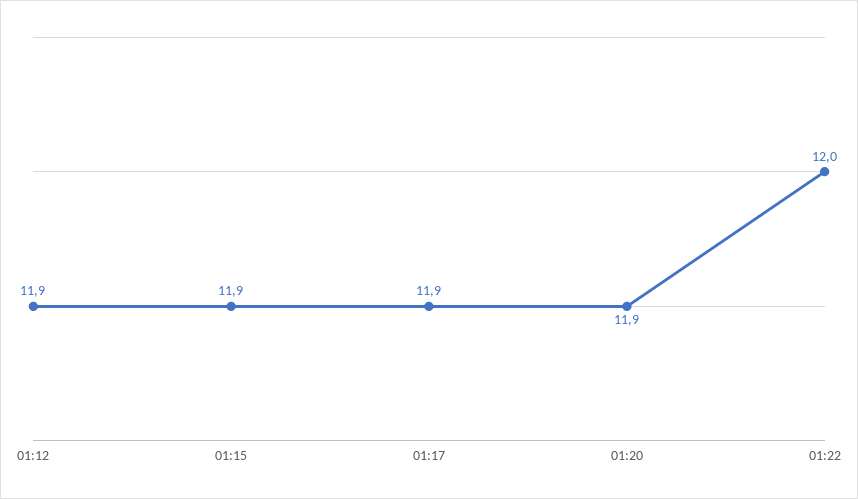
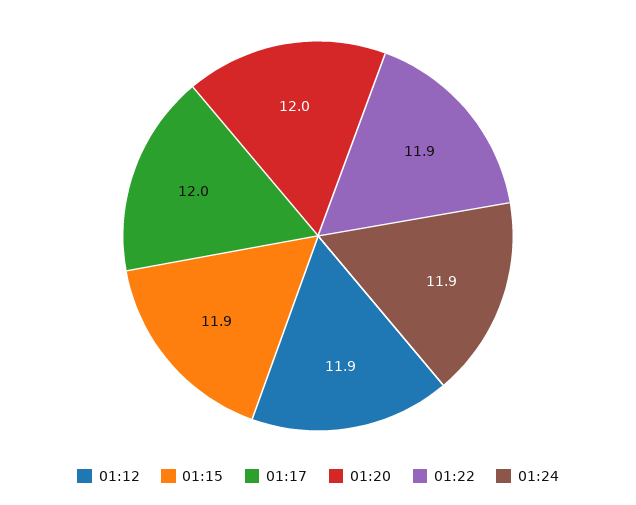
01:17: 11.9 -> 12
01:20: 11.9 -> 12
01:22: 12 -> 11.9
01:24: none -> 11.9

